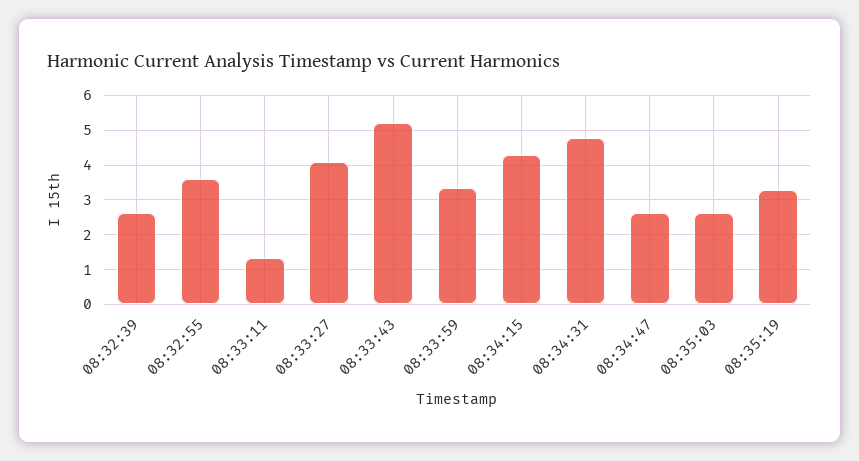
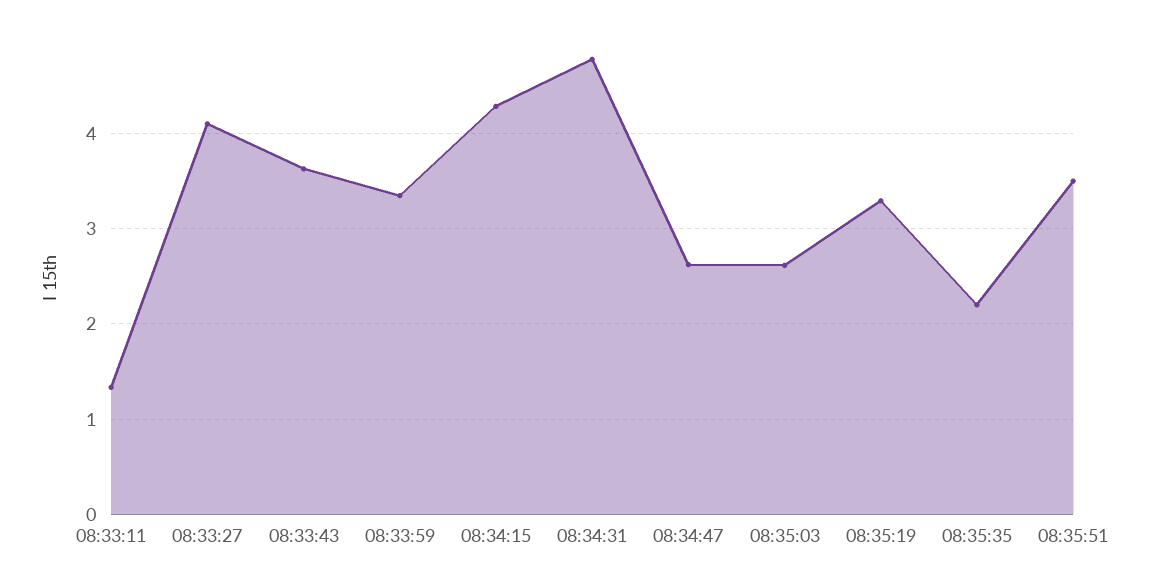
08:32:39: 2.6 -> none
08:32:55: 3.6 -> none
08:33:43: 5.2 -> 3.6
08:35:35: none -> 2.2
08:35:51: none -> 3.5

